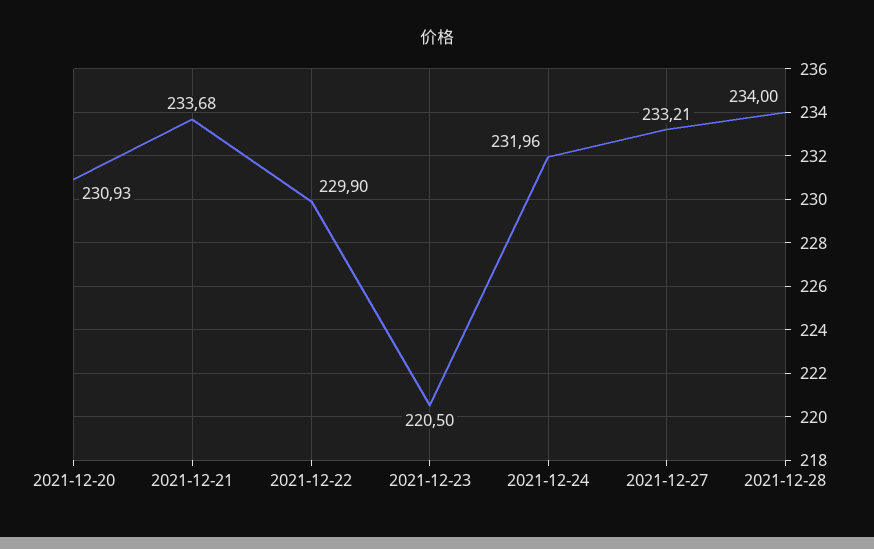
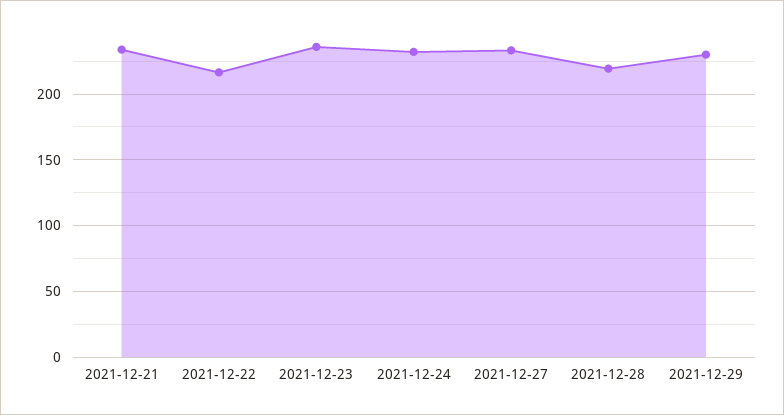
2021-12-20: 230.93 -> none
2021-12-22: 229.9 -> 215
2021-12-23: 220.5 -> 235
2021-12-28: 234 -> 220
2021-12-29: none -> 230

